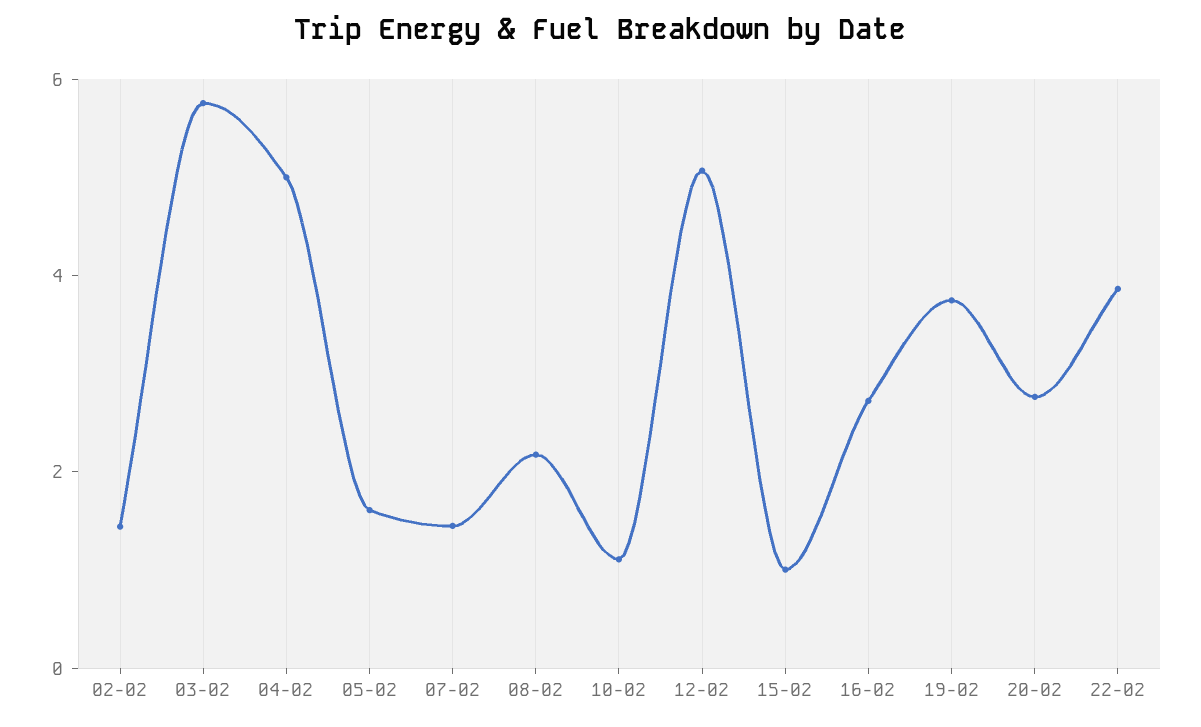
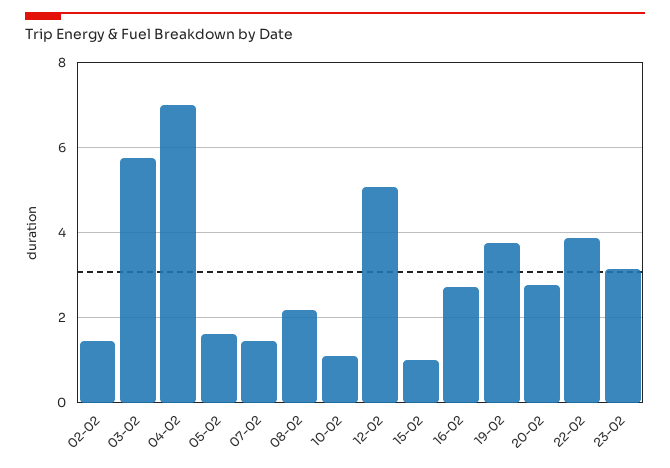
04-02: 5 -> 7
23-02: none -> 3.2

